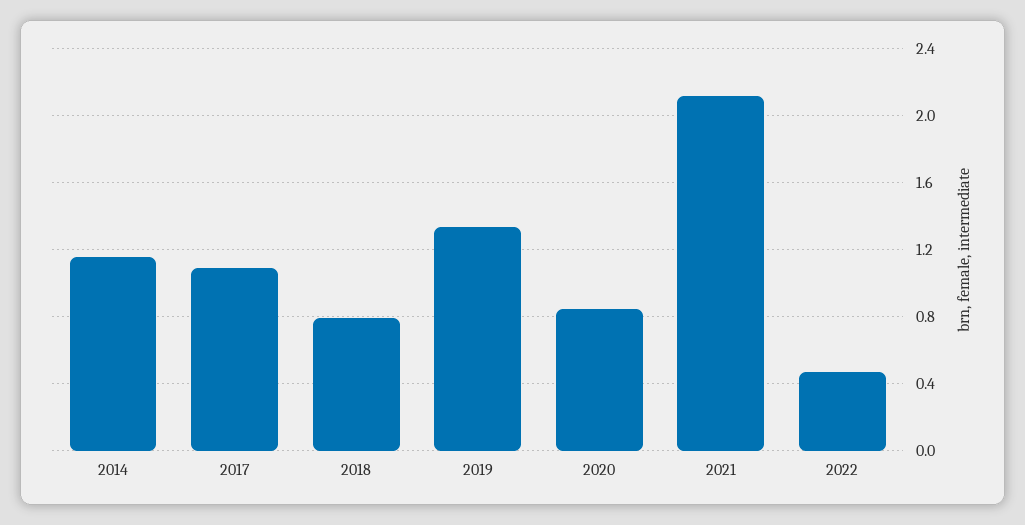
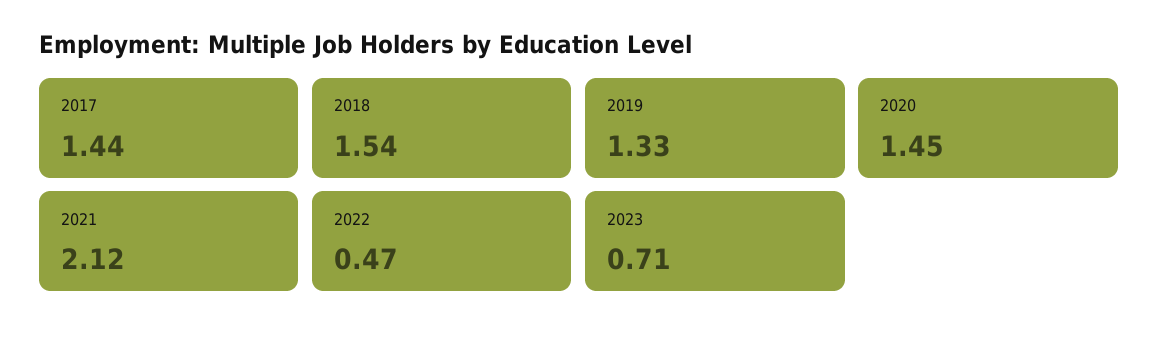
2014: 1.15 -> none
2017: 1.1 -> 1.44
2018: 0.8 -> 1.54
2020: 0.85 -> 1.45
2023: none -> 0.71

